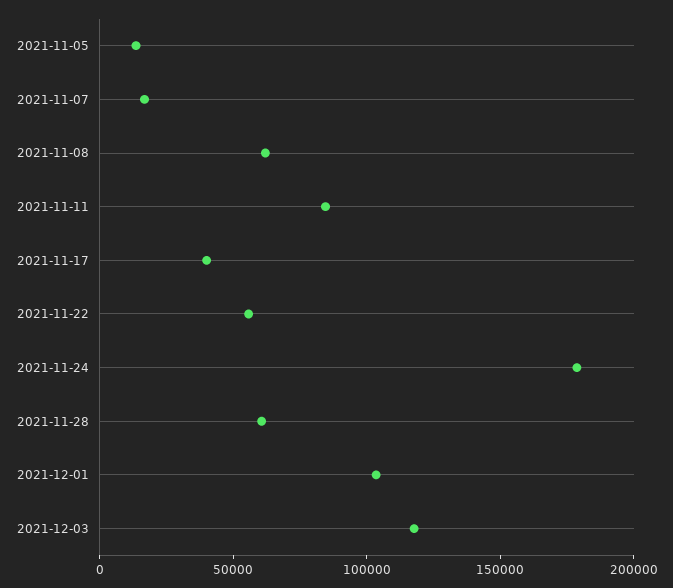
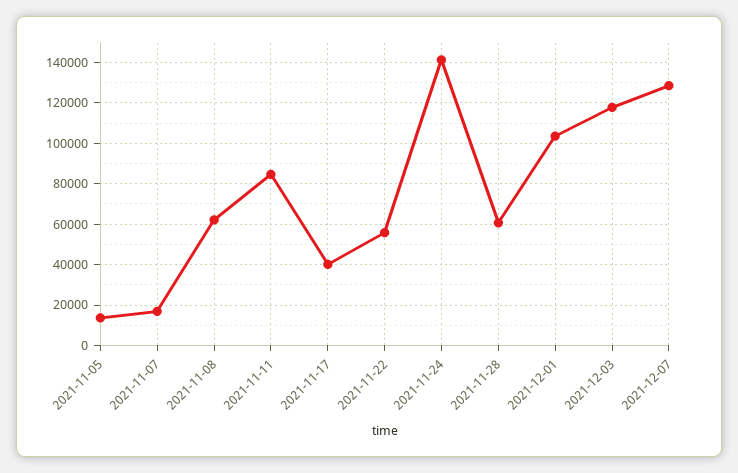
2021-11-24: 180000 -> 140000
2021-12-07: none -> 130000

